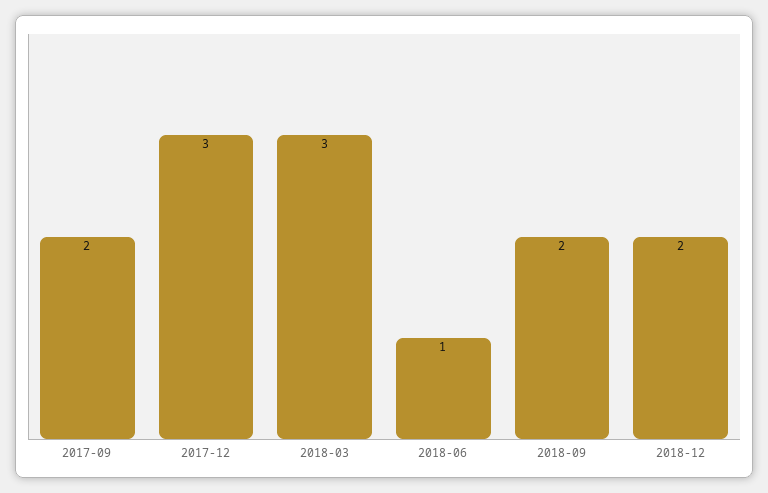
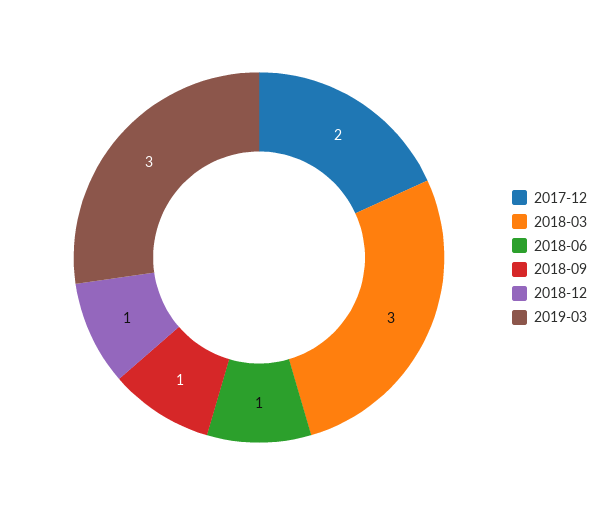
2017-09: 2 -> none
2017-12: 3 -> 2
2018-09: 2 -> 1
2018-12: 2 -> 1
2019-03: none -> 3

